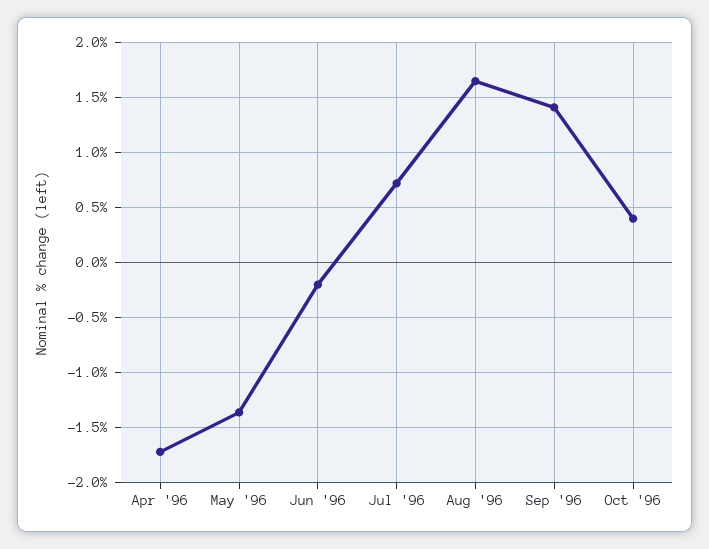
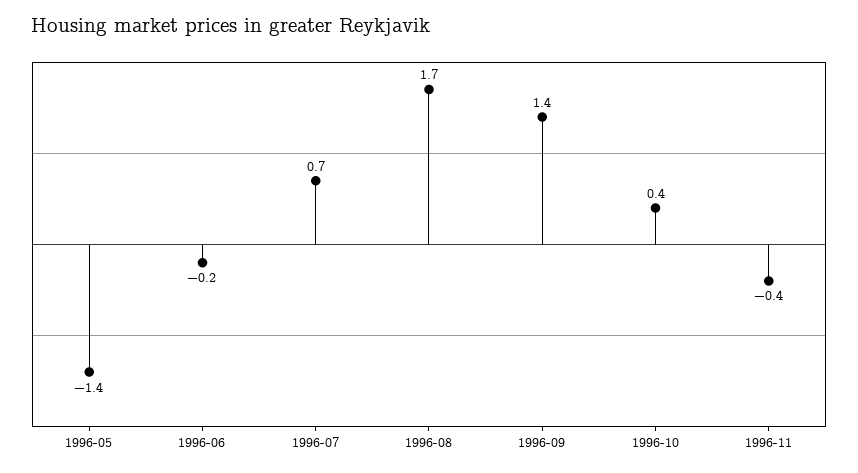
Apr '96: -1.7 -> none
1996-11: none -> -0.4

